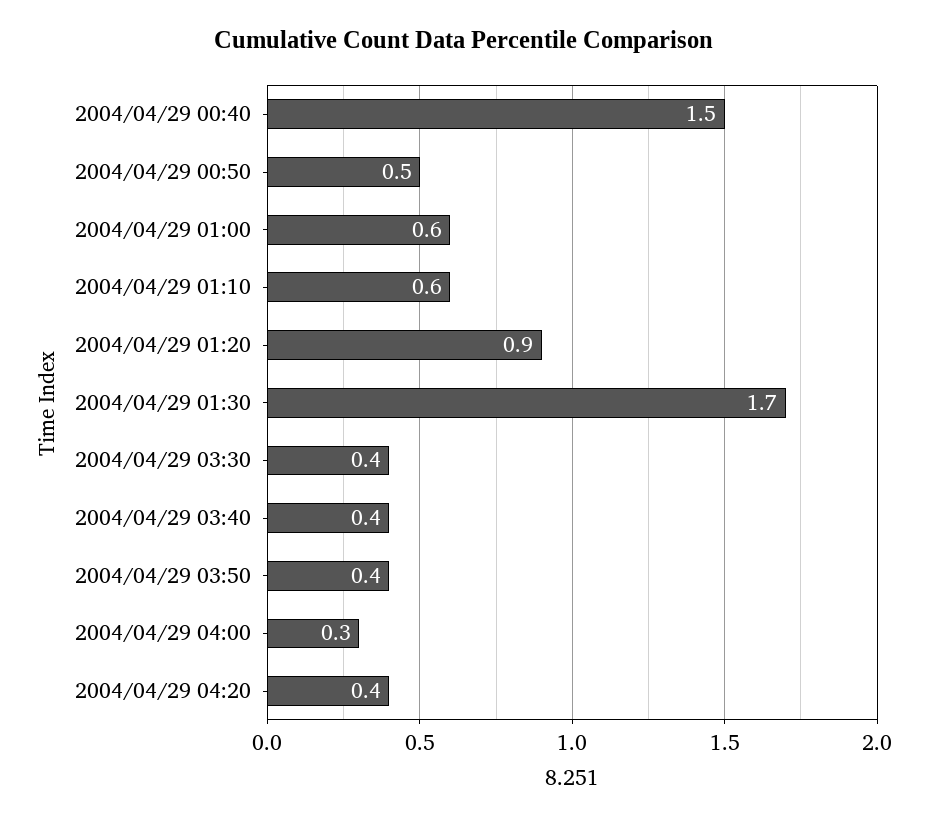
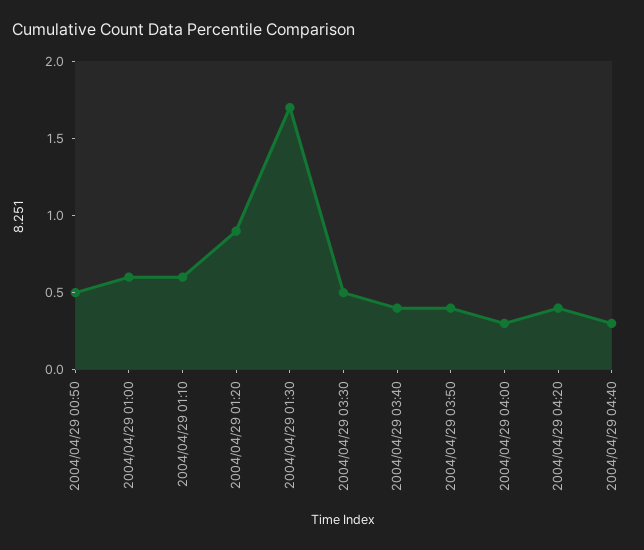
2004/04/29 00:40: 1.5 -> none
2004/04/29 03:30: 0.4 -> 0.5
2004/04/29 04:40: none -> 0.3

